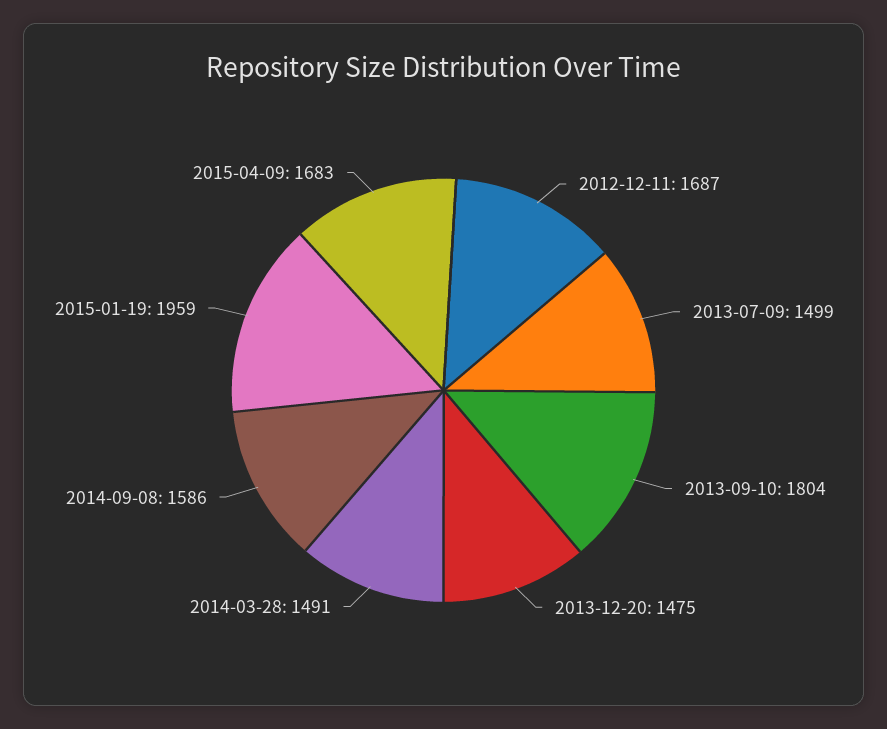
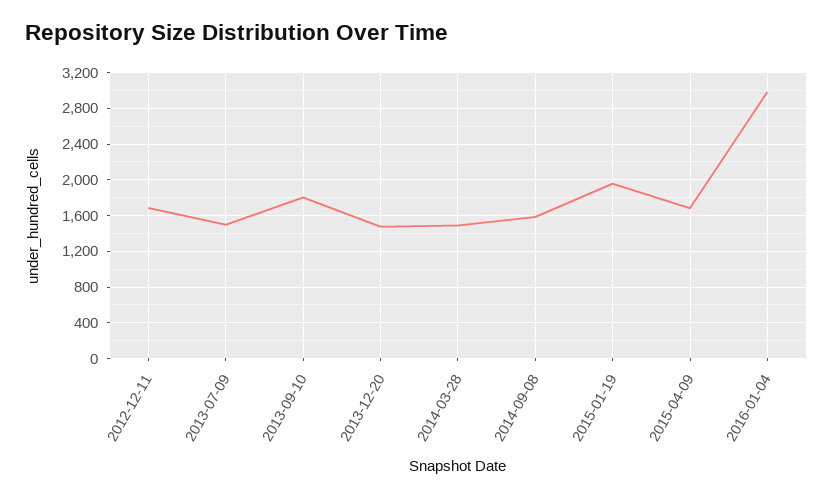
2016-01-04: none -> 3000

